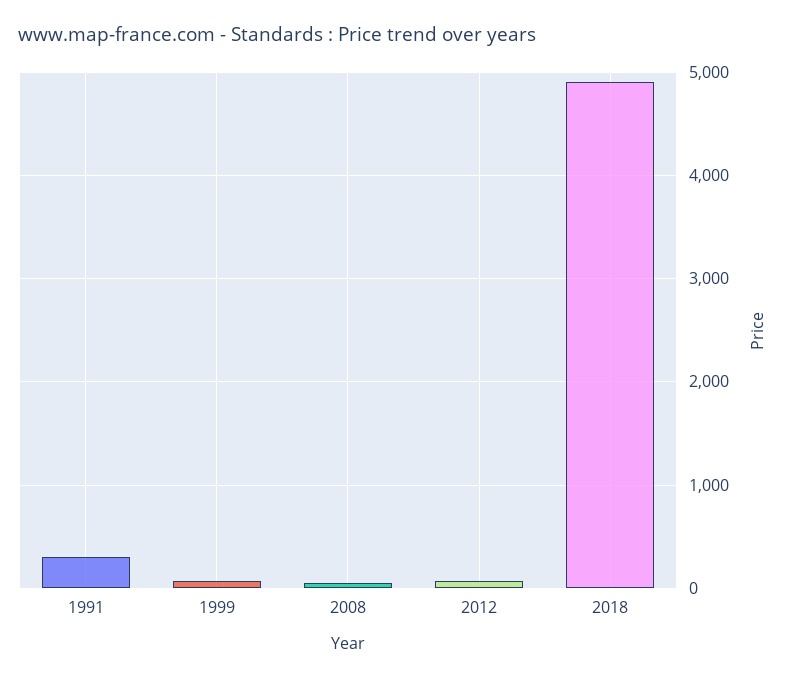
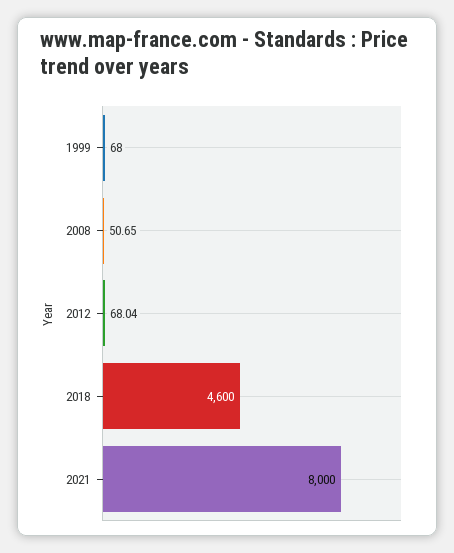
1991: 300 -> none
2018: 4900 -> 4600
2021: none -> 8000

